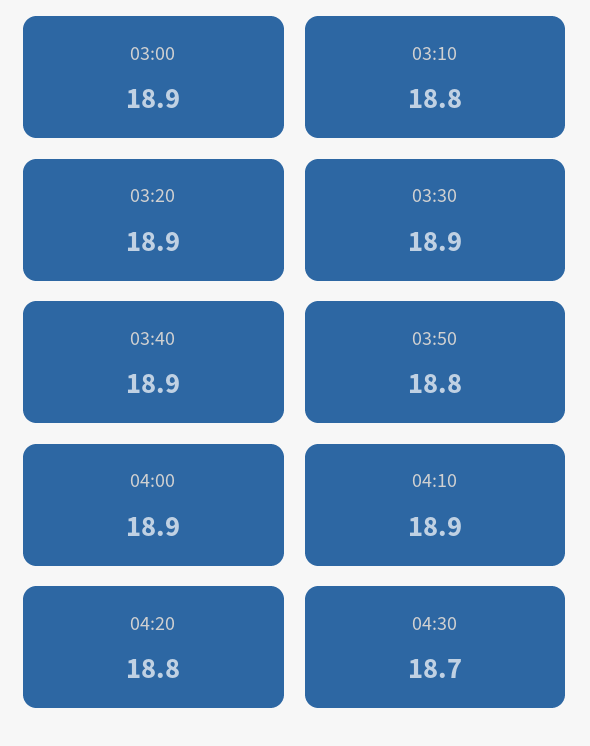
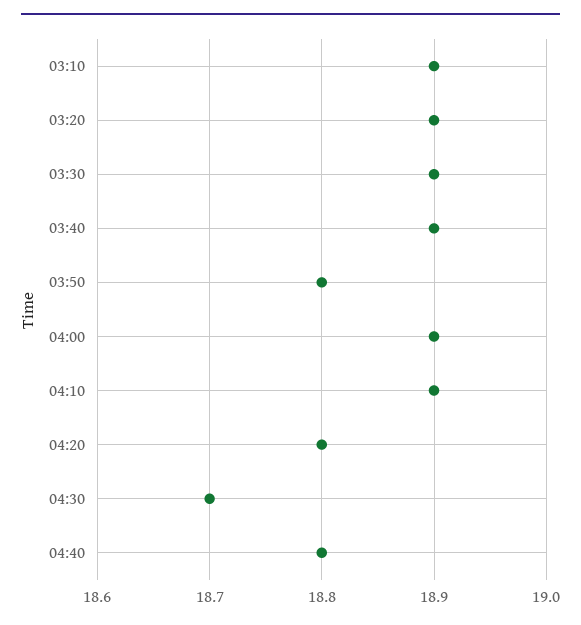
03:00: 18.9 -> none
03:10: 18.8 -> 18.9
04:40: none -> 18.8

